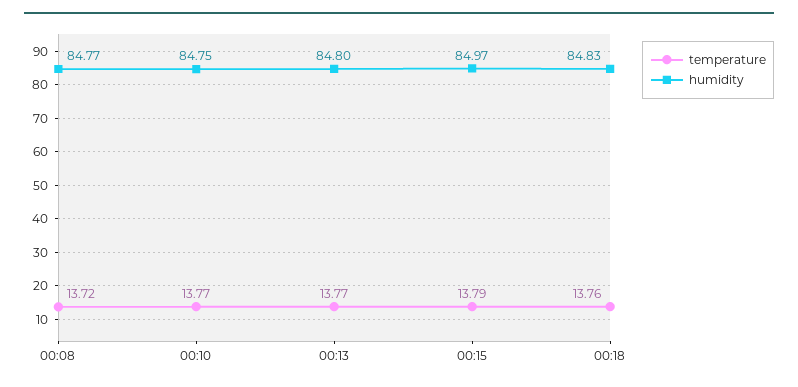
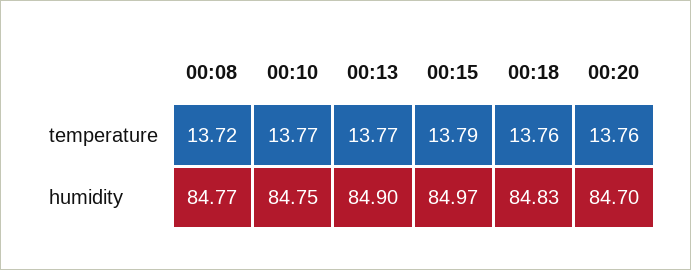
humidity, 00:13: 84.8 -> 84.9
temperature, 00:20: none -> 13.76
humidity, 00:20: none -> 84.7

